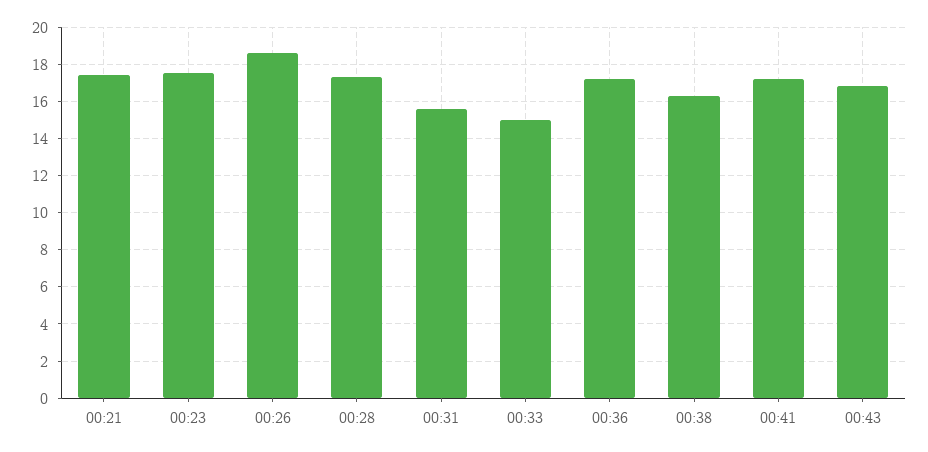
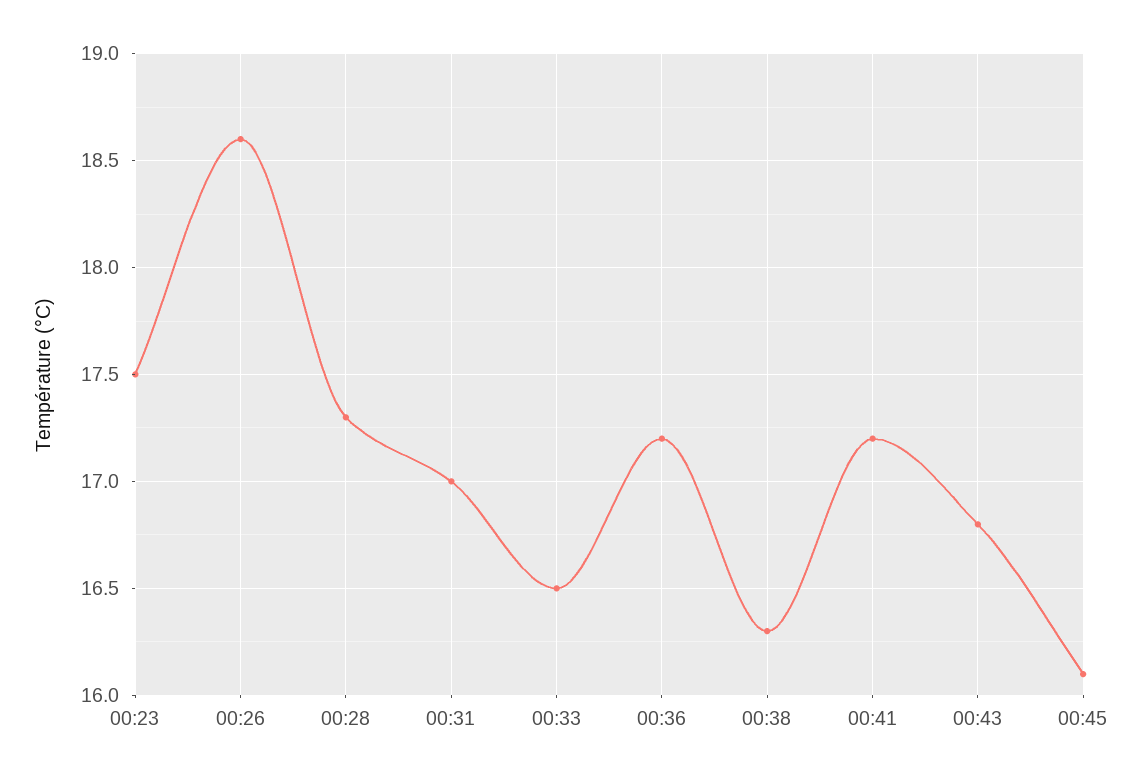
00:21: 17.5 -> none
00:31: 15.5 -> 17
00:33: 15 -> 16.5
00:45: none -> 16.1

